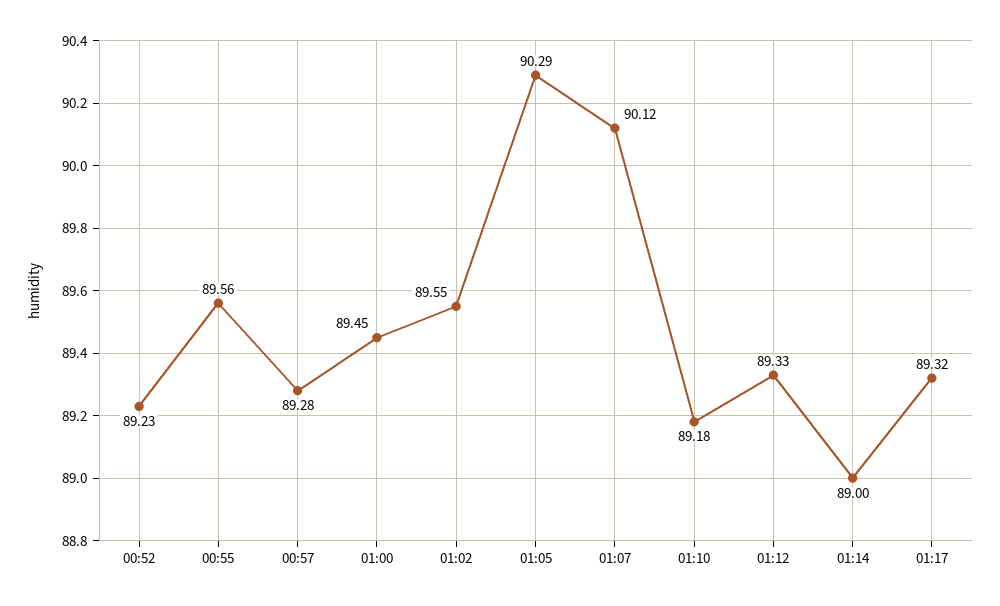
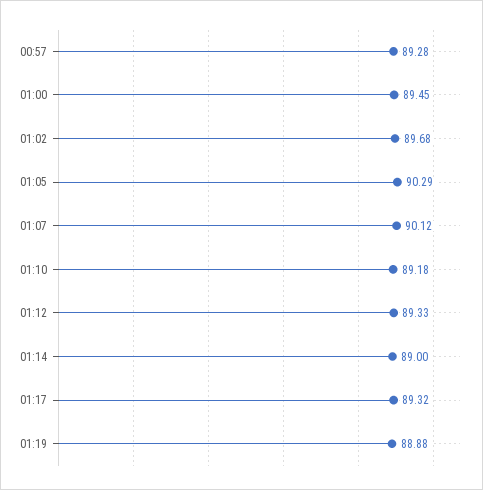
00:52: 89.23 -> none
00:55: 89.56 -> none
01:02: 89.55 -> 89.68
01:19: none -> 88.88

